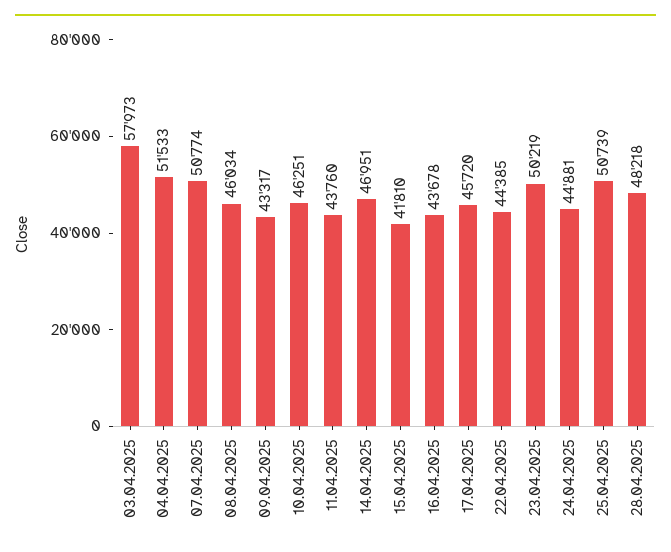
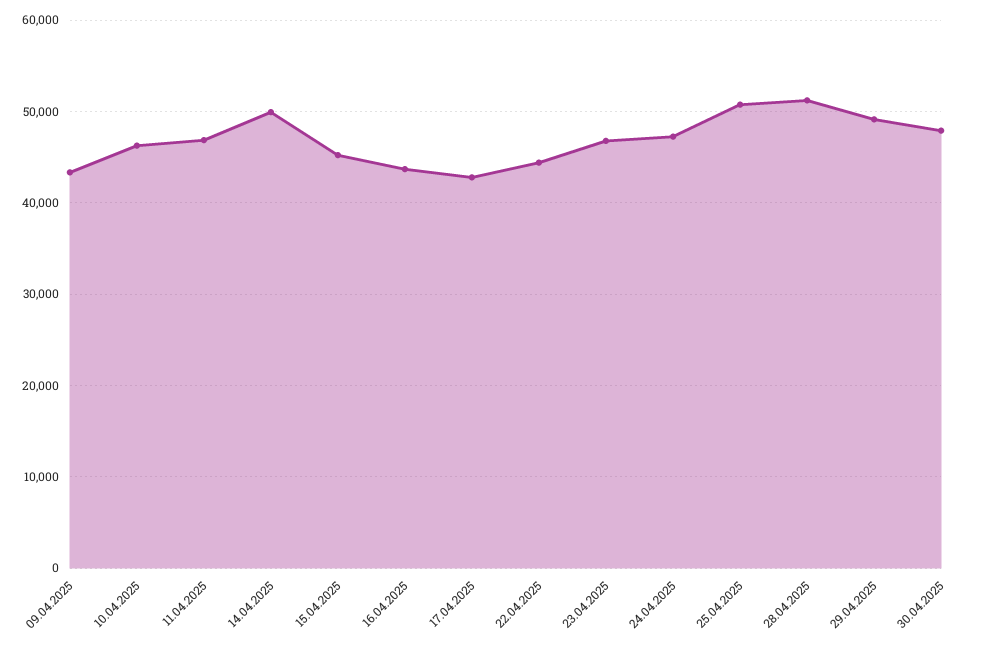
03.04.2025: 57973 -> none
04.04.2025: 51533 -> none
07.04.2025: 50774 -> none
08.04.2025: 46034 -> none
11.04.2025: 43760 -> 47000
14.04.2025: 46951 -> 50000
15.04.2025: 41810 -> 45000
17.04.2025: 45720 -> 43000
23.04.2025: 50219 -> 47000
24.04.2025: 44881 -> 47000
28.04.2025: 48218 -> 51000
29.04.2025: none -> 49000
30.04.2025: none -> 48000

